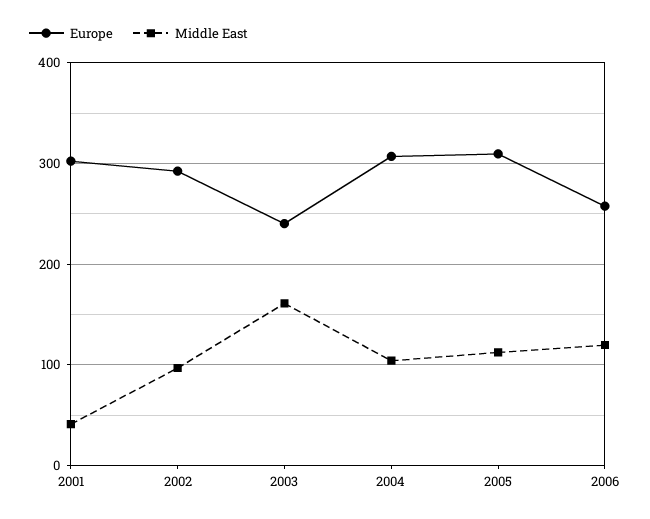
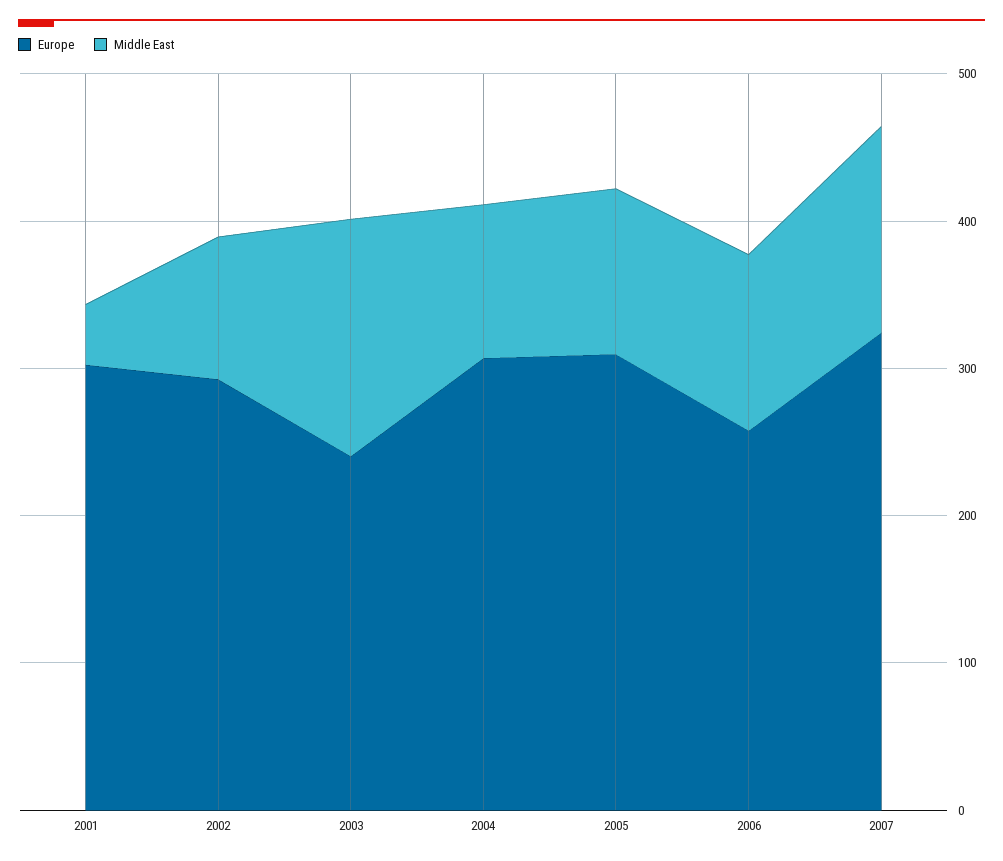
Europe, 2007: none -> 320
Middle East, 2007: none -> 140

